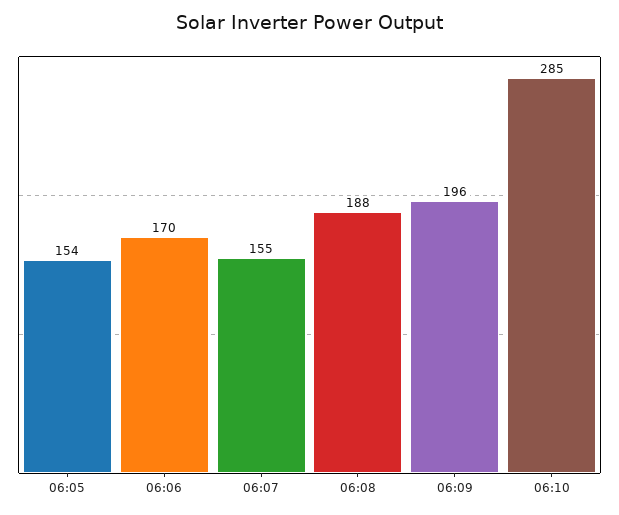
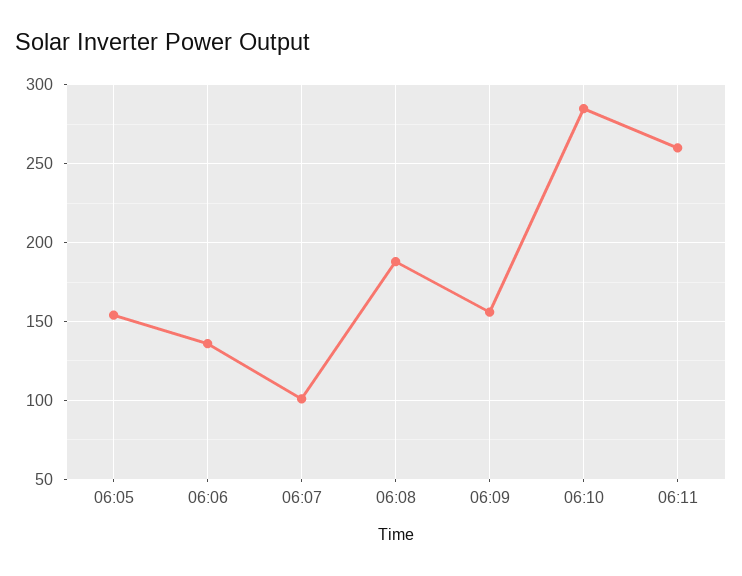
06:06: 170 -> 135
06:07: 155 -> 100
06:09: 196 -> 155
06:11: none -> 260

